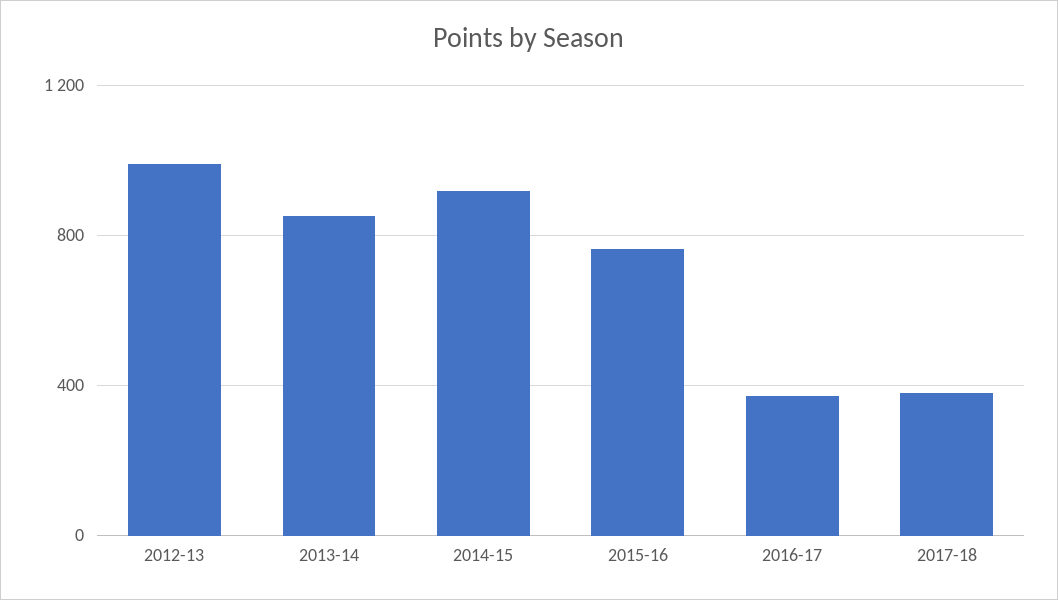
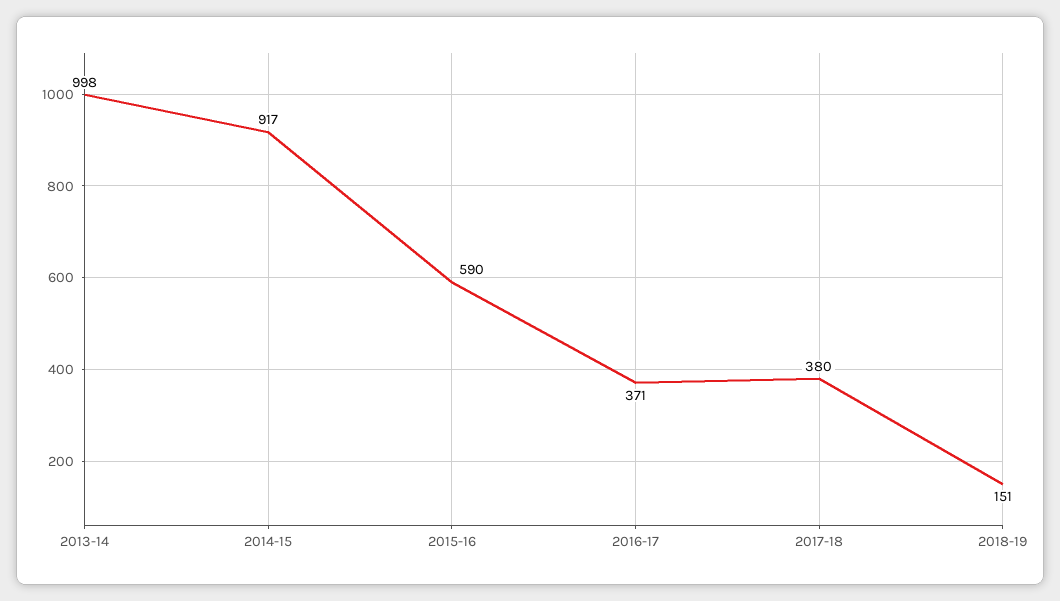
2012-13: 1000 -> none
2013-14: 850 -> 998
2015-16: 750 -> 590
2018-19: none -> 151

